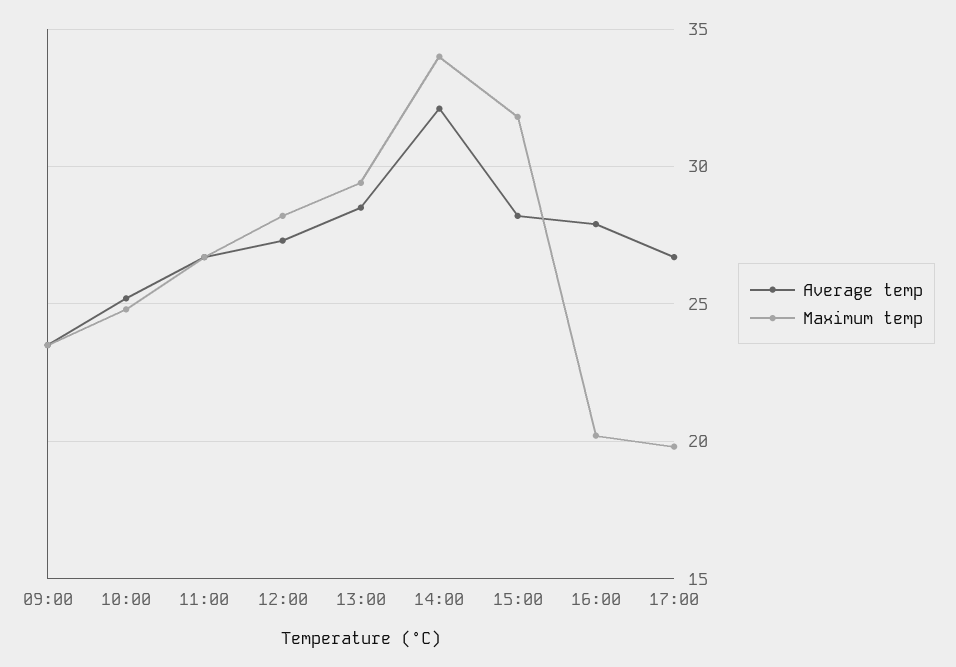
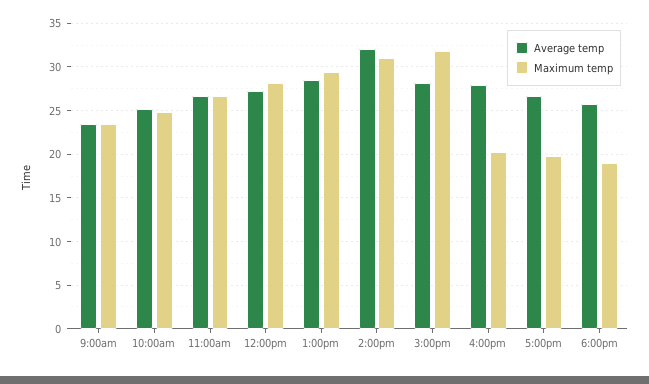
Maximum temp, 14:00: 34 -> 31
Average temp, 6:00pm: none -> 26
Maximum temp, 6:00pm: none -> 19

